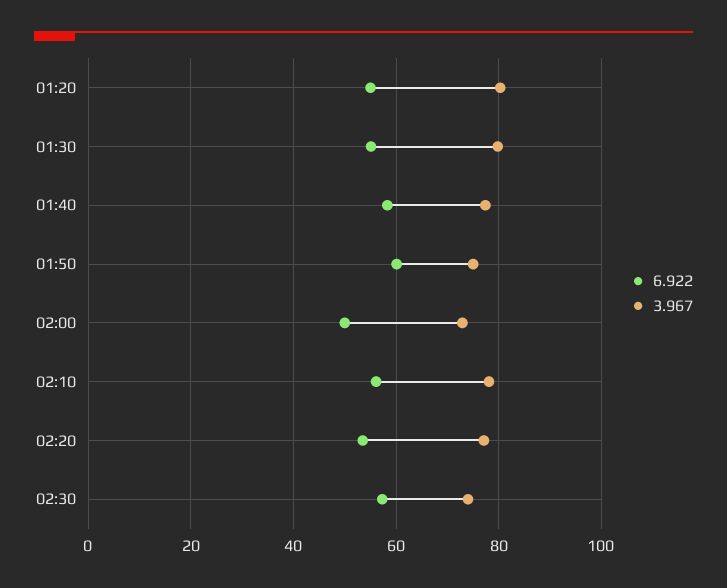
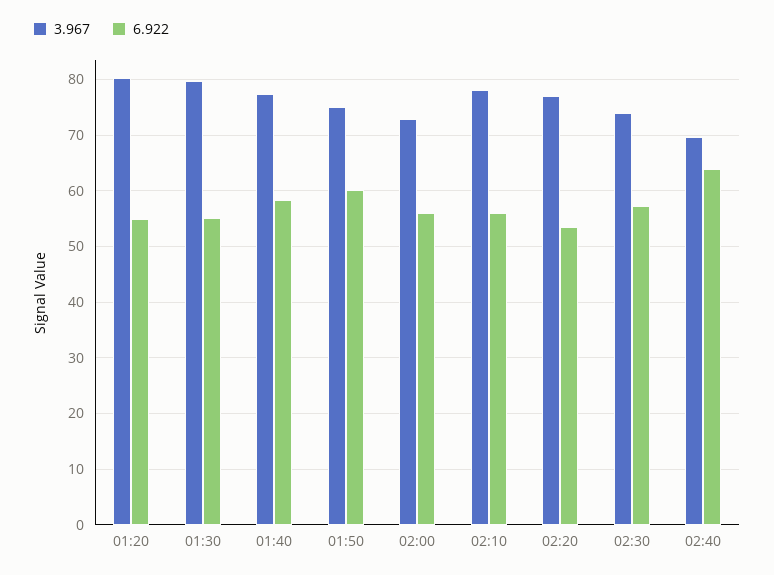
6.922, 02:00: 50 -> 56
3.967, 02:40: none -> 70
6.922, 02:40: none -> 64

